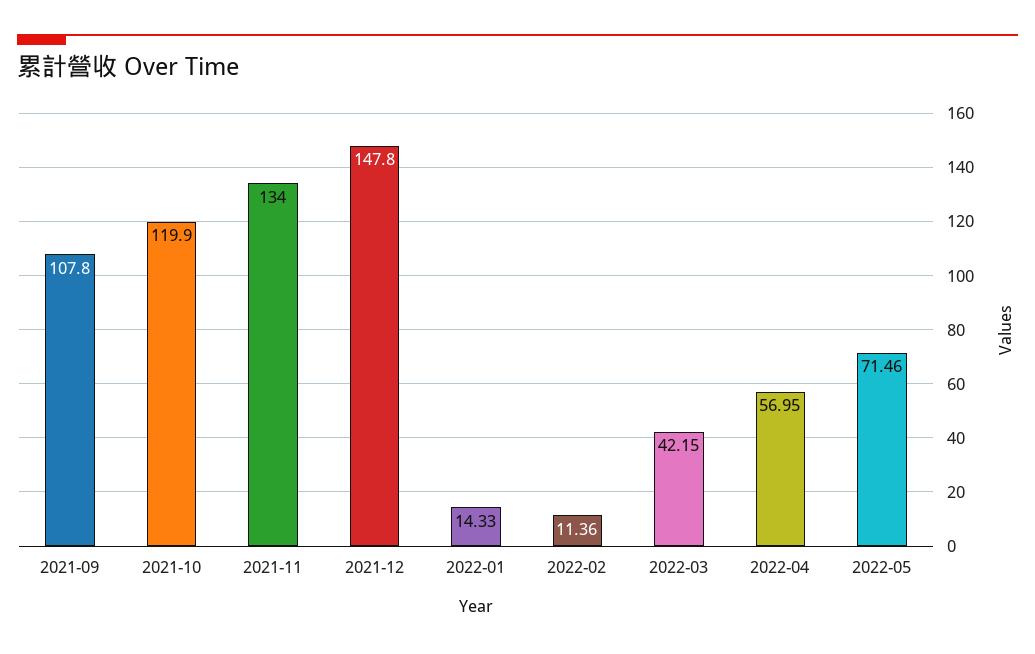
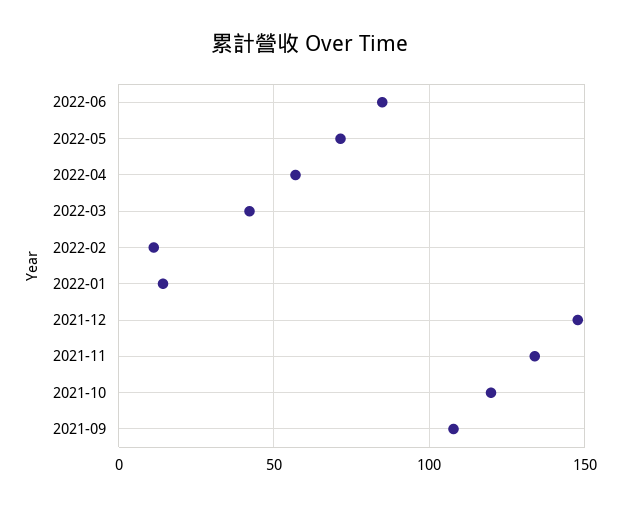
2022-06: none -> 85

